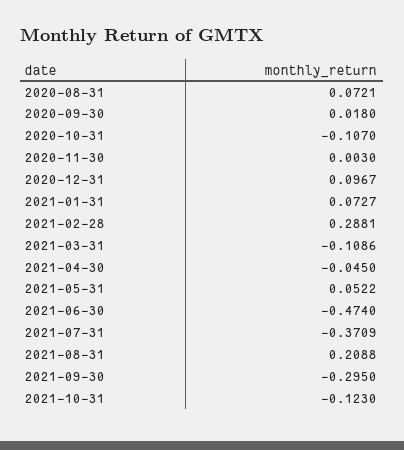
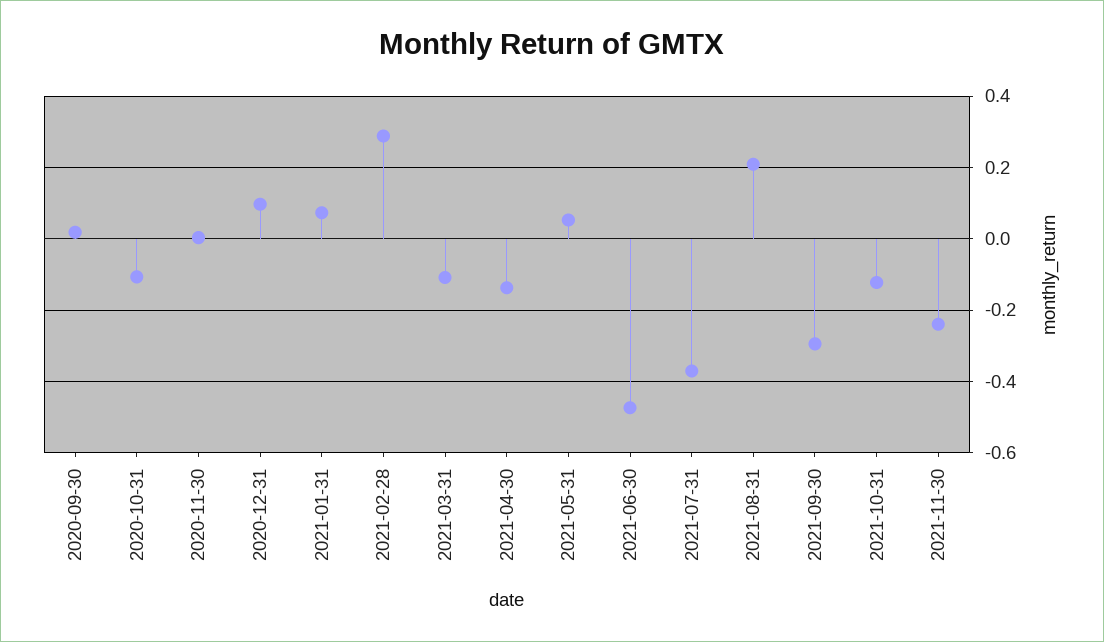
2020-08-31: 0.0721 -> none
2021-04-30: -0.045 -> -0.14
2021-11-30: none -> -0.24

